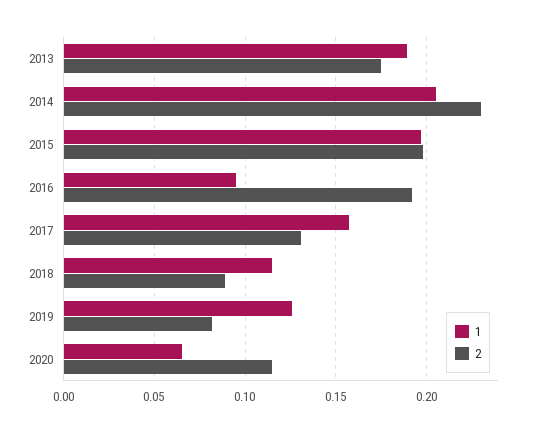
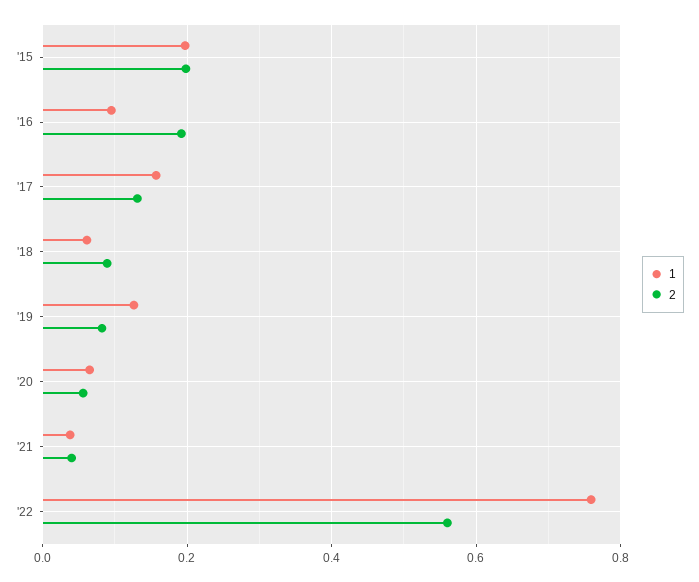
1, 2013: 0.19 -> none
2, 2013: 0.175 -> none
1, 2014: 0.205 -> none
2, 2014: 0.23 -> none
1, 2018: 0.115 -> 0.06
2, 2020: 0.115 -> 0.06
1, '21: none -> 0.04
2, '21: none -> 0.04
1, '22: none -> 0.76
2, '22: none -> 0.56

